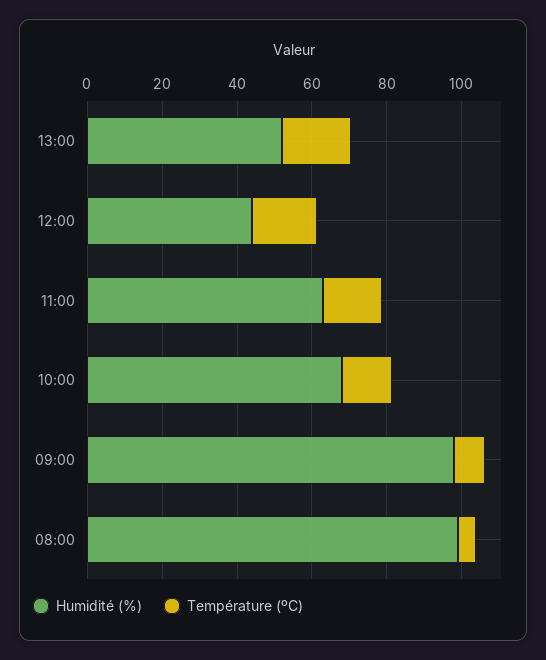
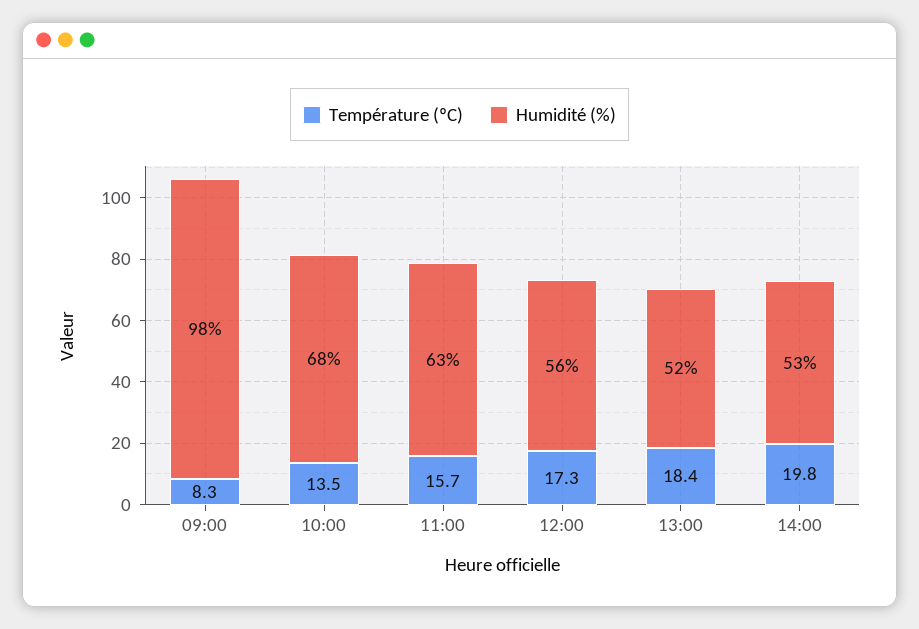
Humidité (%), 12:00: 45 -> 56
Humidité (%), 08:00: 100 -> none
Température (ºC), 08:00: 5 -> none
Température (ºC), 14:00: none -> 19.8
Humidité (%), 14:00: none -> 53

